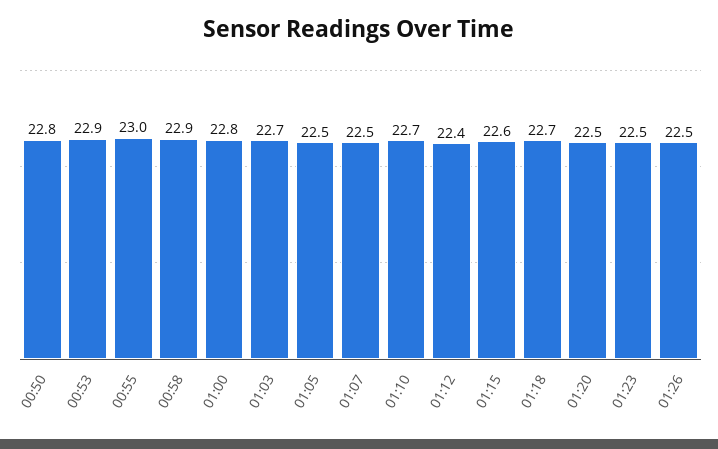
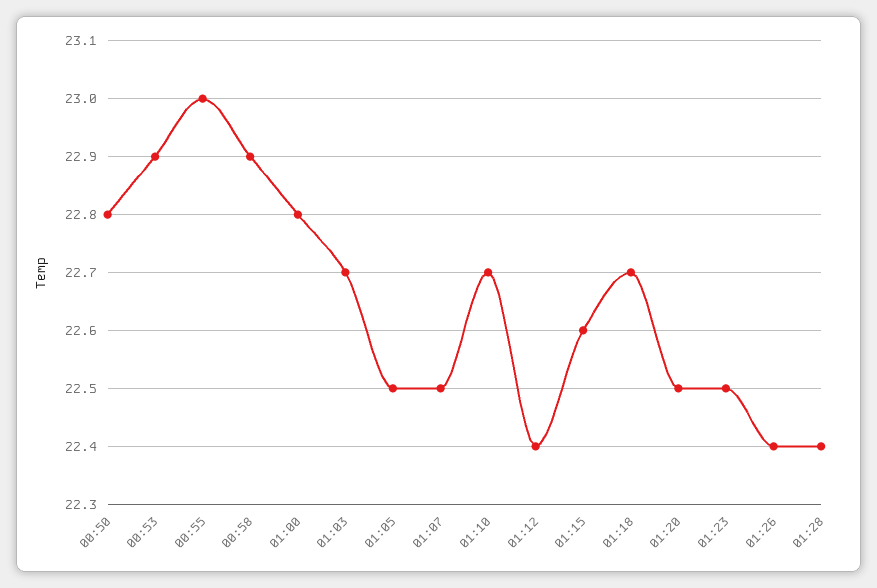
01:26: 22.5 -> 22.4
01:28: none -> 22.4

